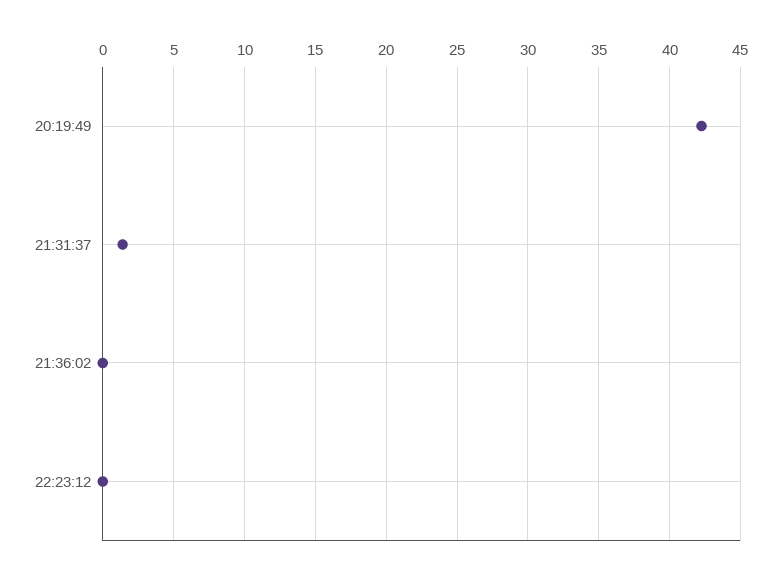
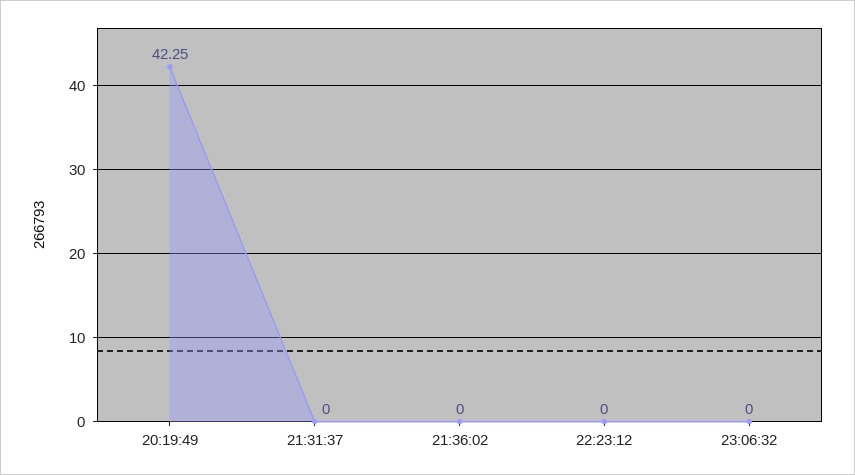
21:31:37: 1.5 -> 0
23:06:32: none -> 0

